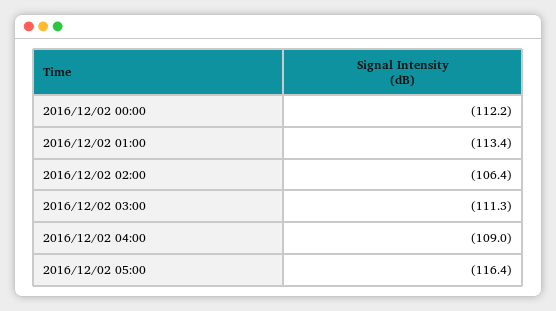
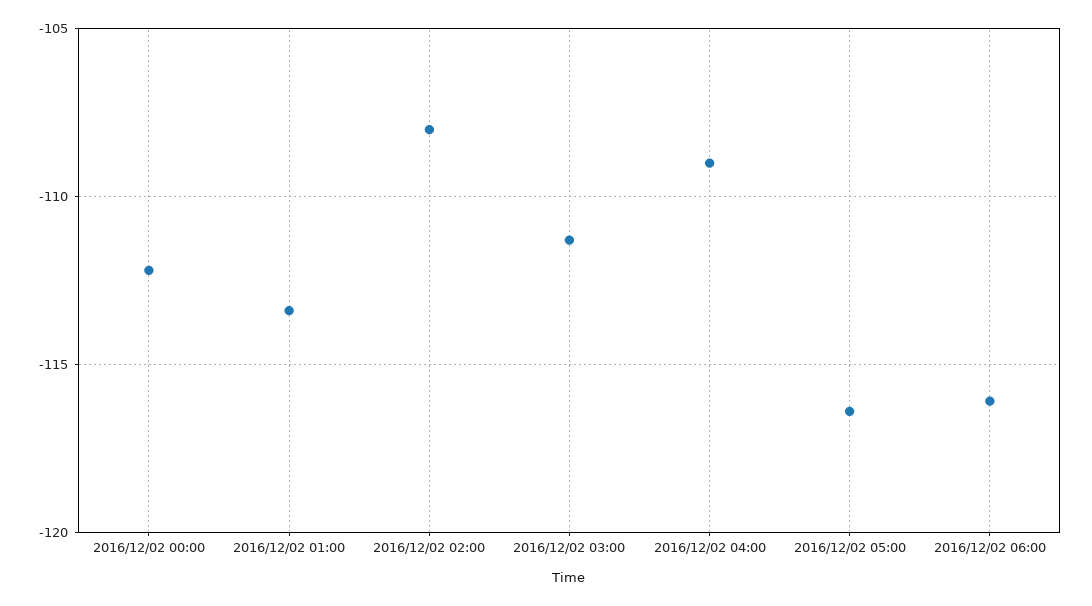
2016/12/02 02:00: -106.4 -> -108
2016/12/02 06:00: none -> -116

